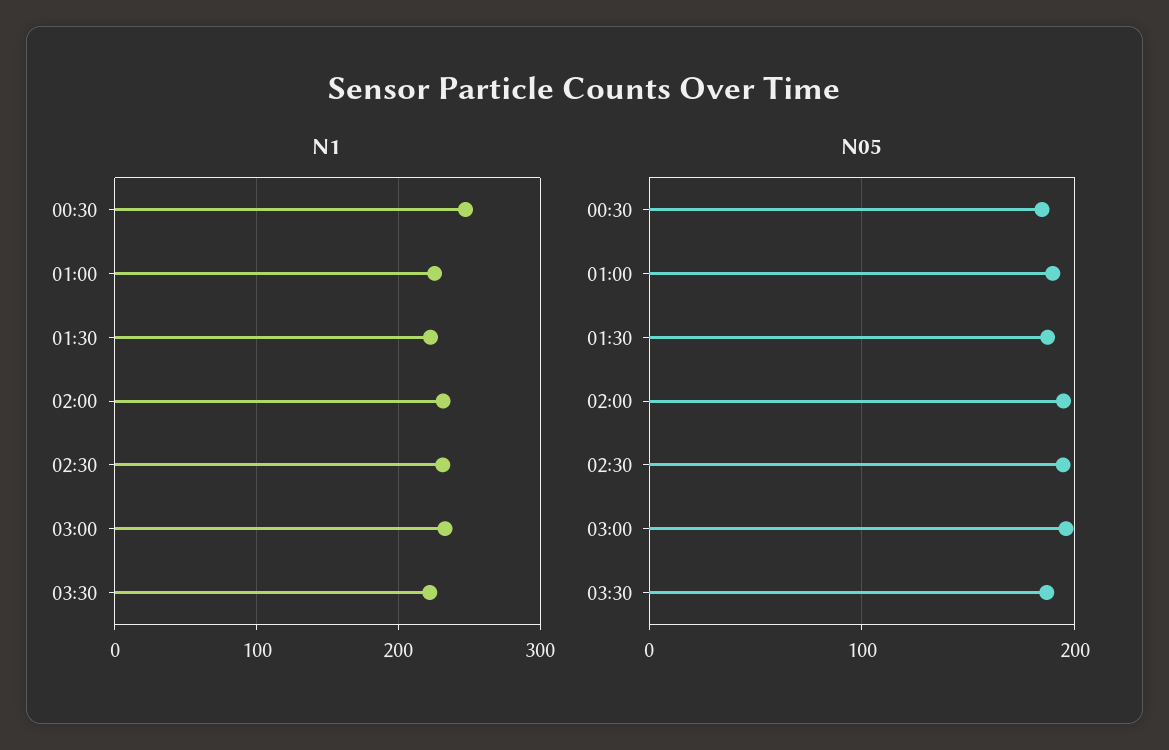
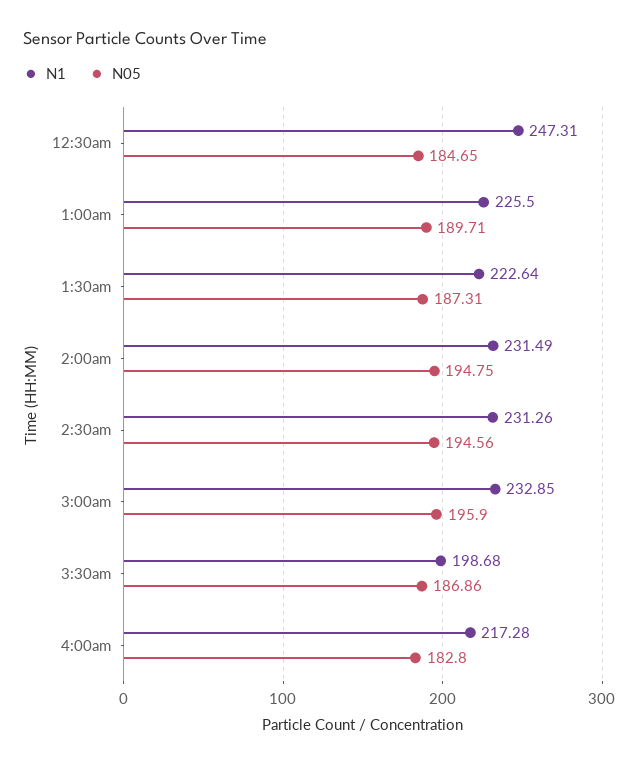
N1, 03:30: 220 -> 198.68
N1, 4:00am: none -> 217.28
N05, 4:00am: none -> 182.8

